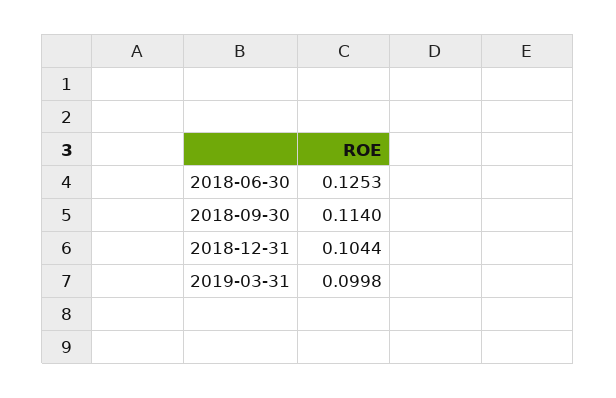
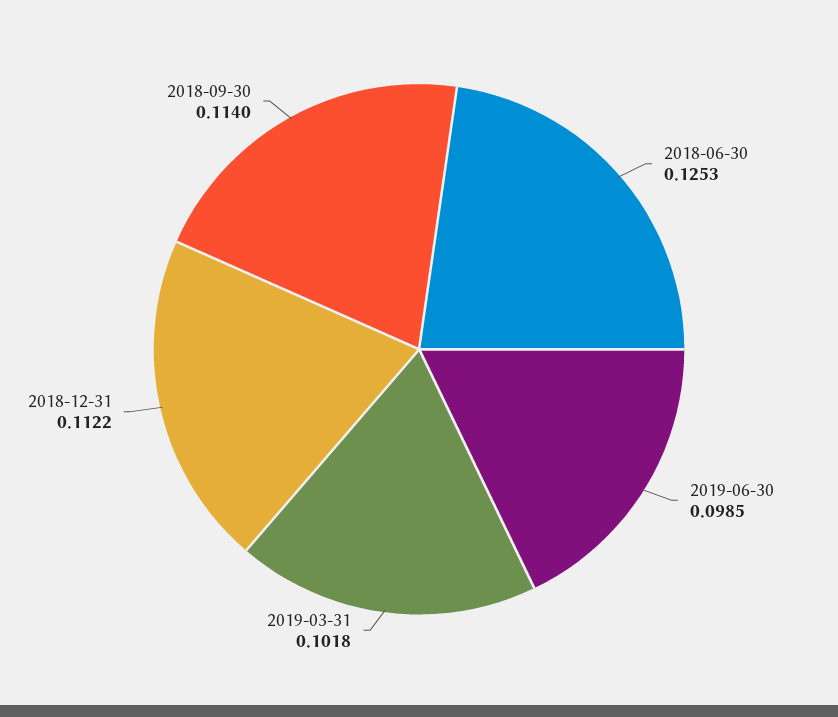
2018-12-31: 0.1044 -> 0.1122
2019-03-31: 0.0998 -> 0.1018
2019-06-30: none -> 0.0985

